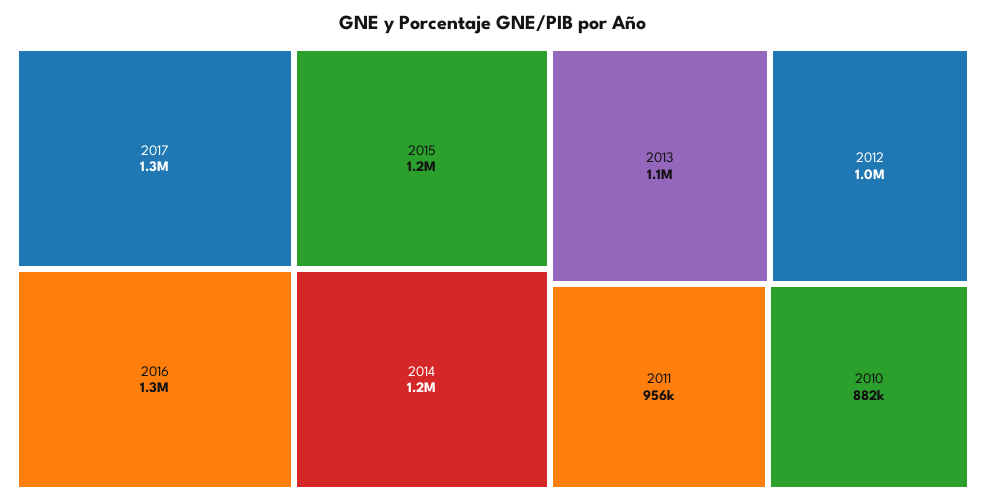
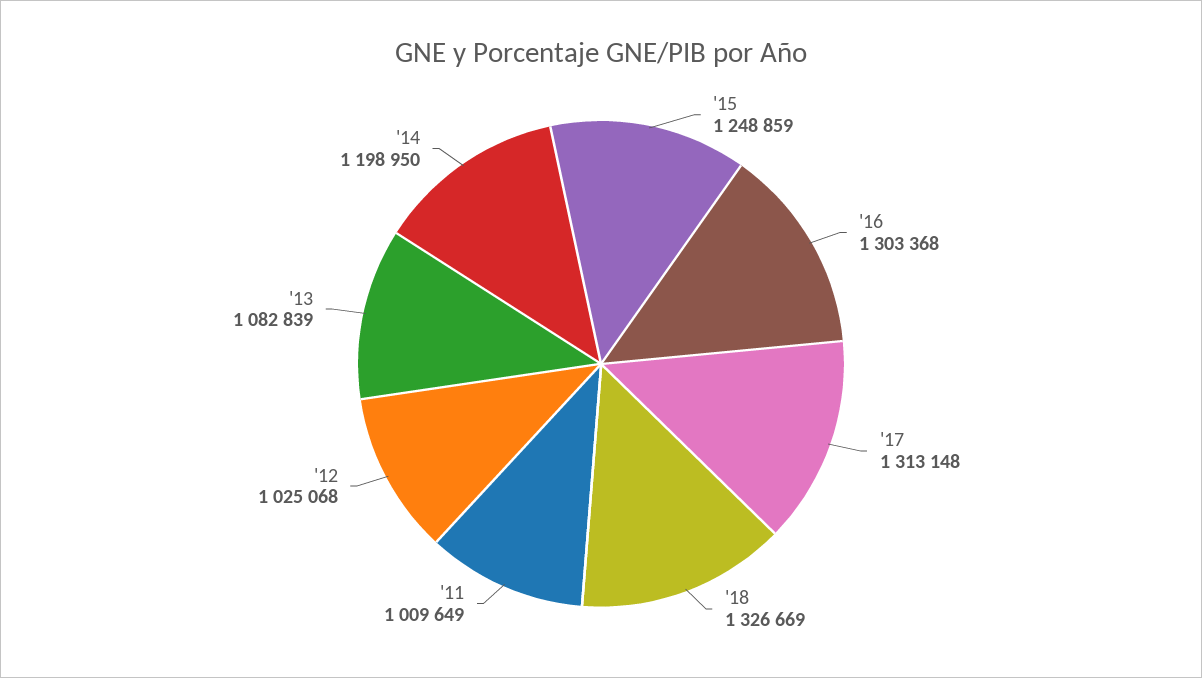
2011: 956000 -> 1009649
2010: 882000 -> none
'18: none -> 1326669

